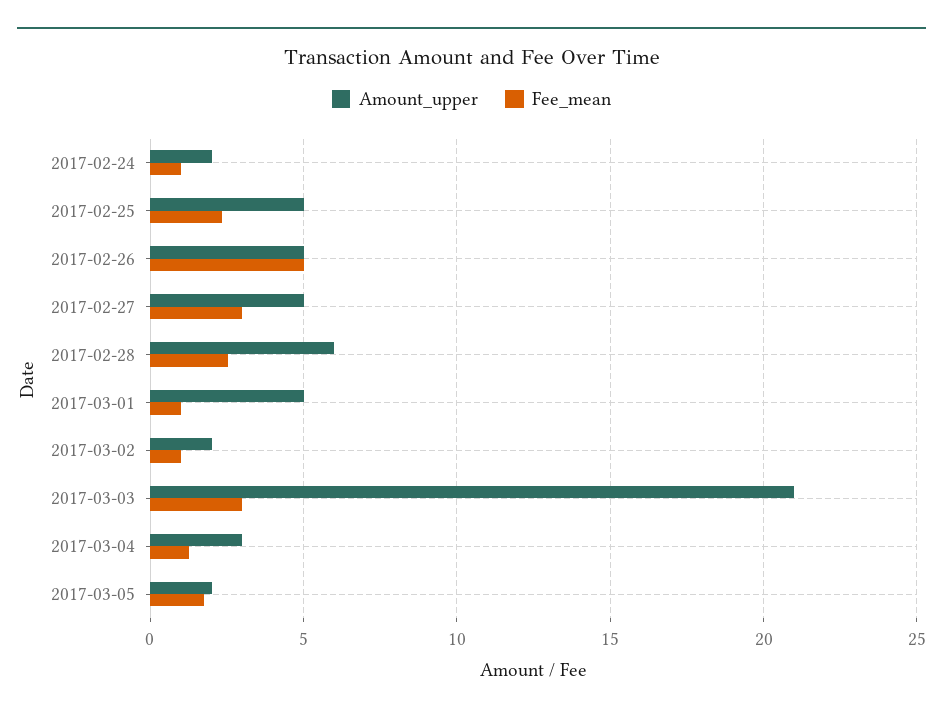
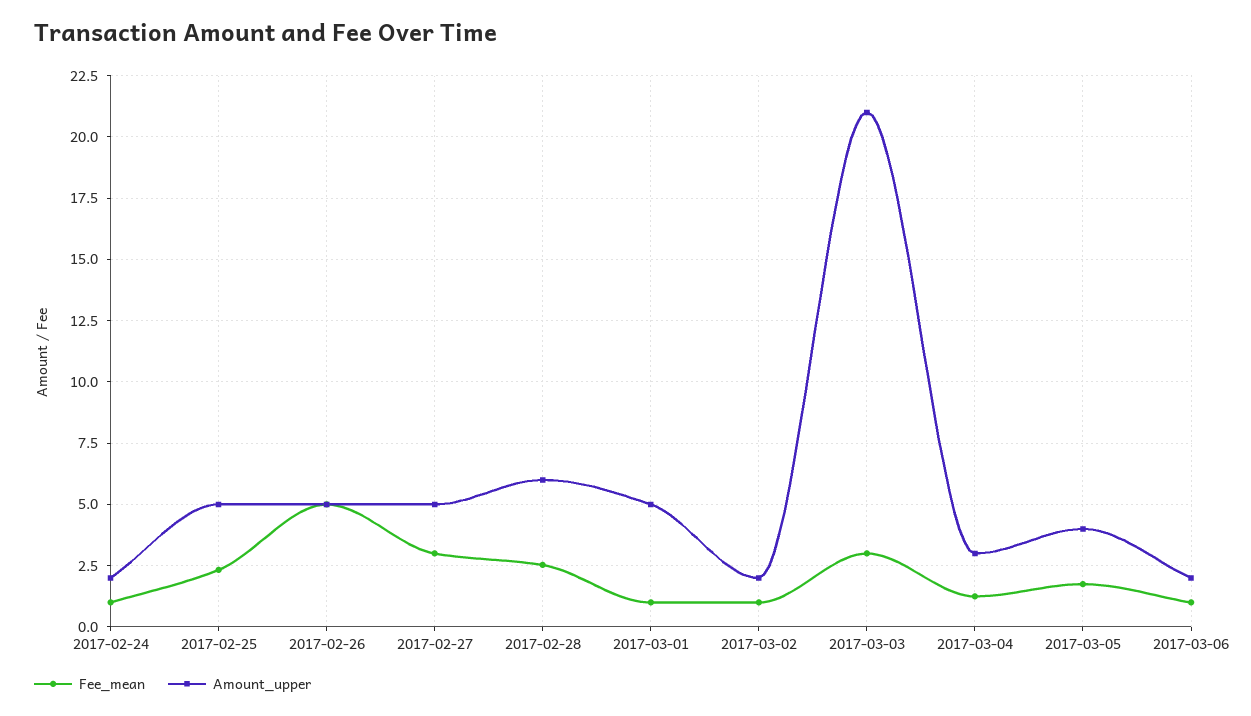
Amount_upper, 2017-03-05: 2 -> 4
Fee_mean, 2017-03-06: none -> 1
Amount_upper, 2017-03-06: none -> 2

